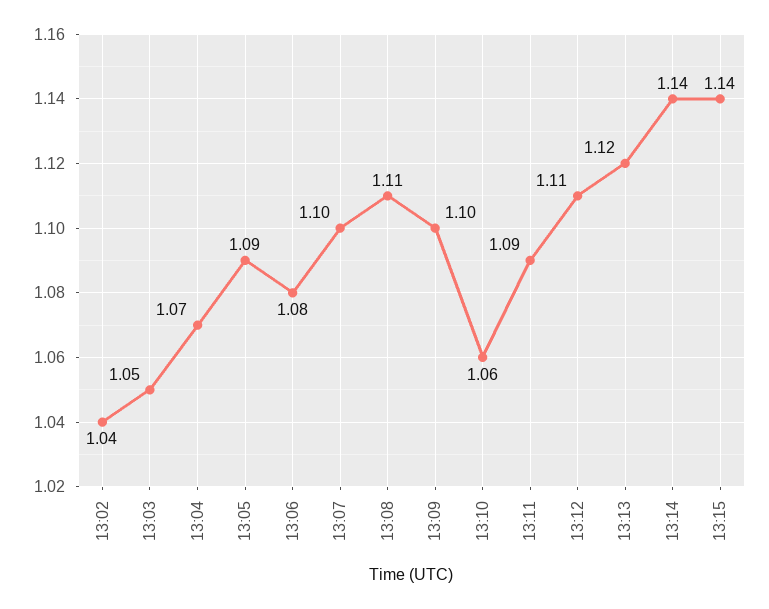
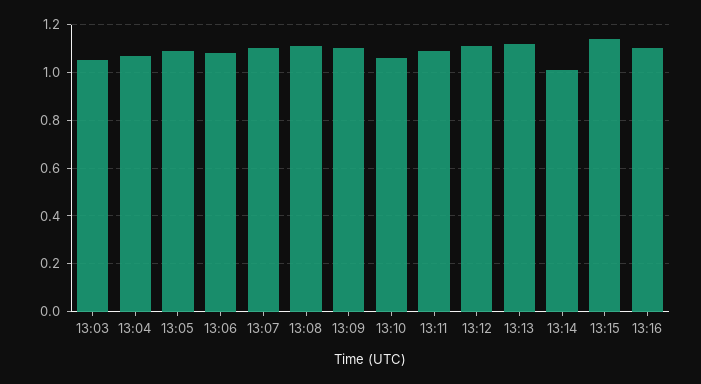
13:02: 1.04 -> none
13:14: 1.14 -> 1
13:16: none -> 1.1

